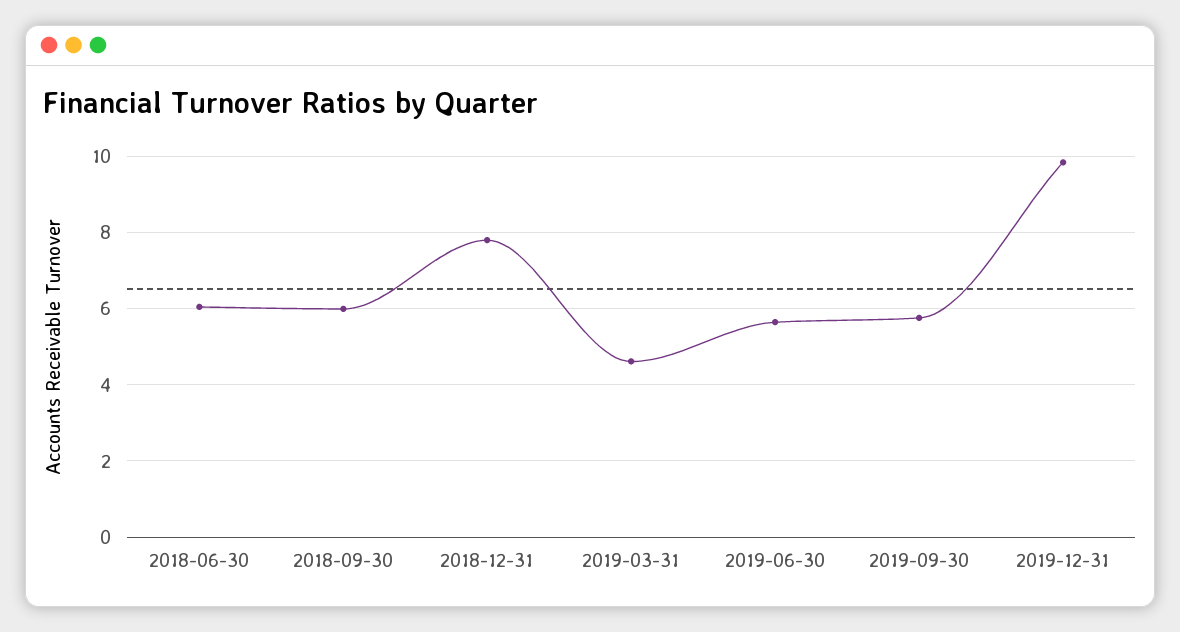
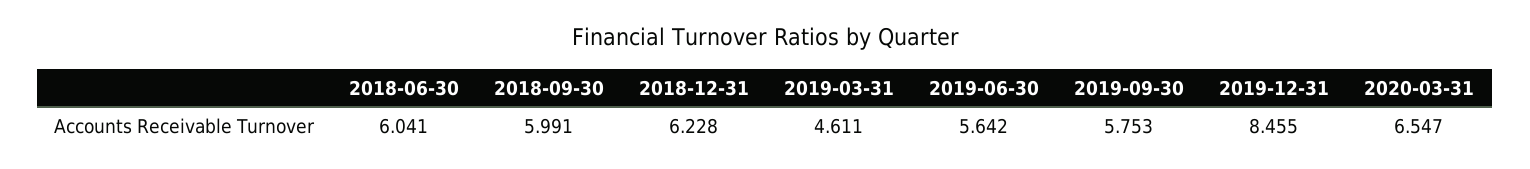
2018-12-31: 7.8 -> 6.228
2019-12-31: 9.8 -> 8.455
2020-03-31: none -> 6.547

